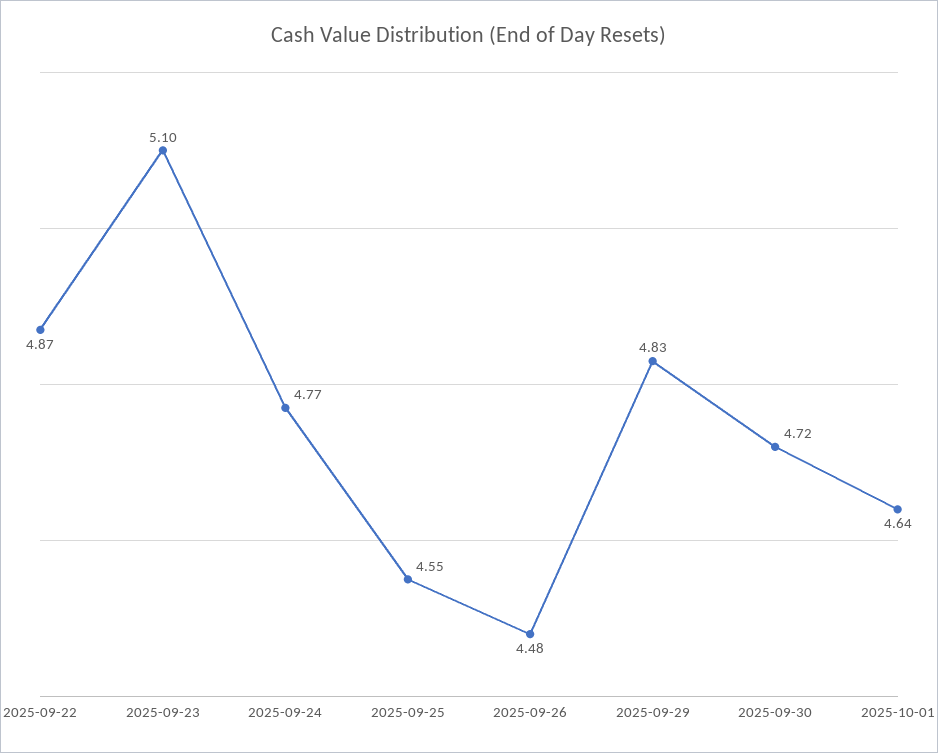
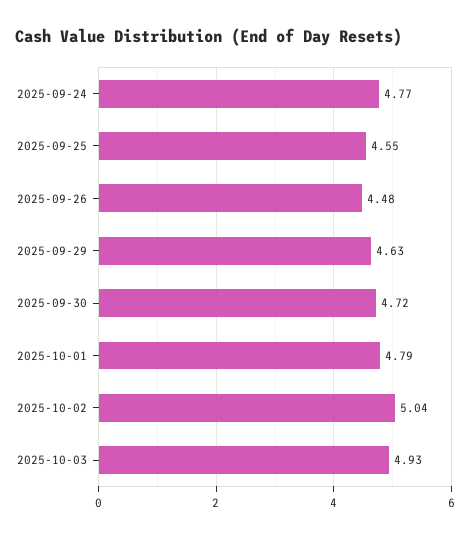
2025-09-22: 4.87 -> none
2025-09-23: 5.1 -> none
2025-09-29: 4.83 -> 4.63
2025-10-01: 4.64 -> 4.79
2025-10-02: none -> 5.04
2025-10-03: none -> 4.93

